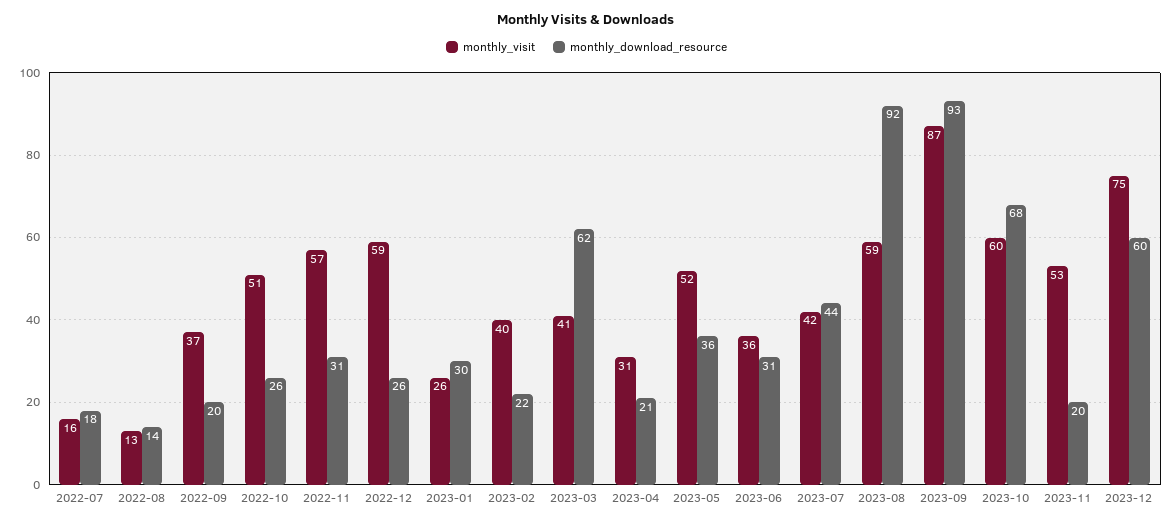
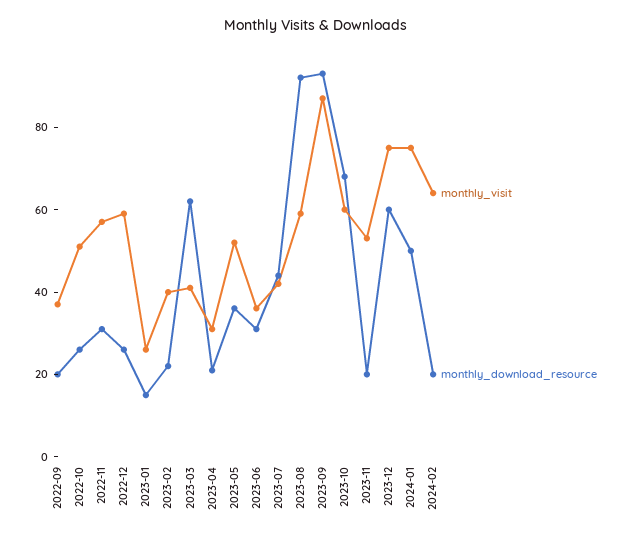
monthly_visit, 2022-07: 16 -> none
monthly_download_resource, 2022-07: 18 -> none
monthly_visit, 2022-08: 13 -> none
monthly_download_resource, 2022-08: 14 -> none
monthly_download_resource, 2023-01: 30 -> 15
monthly_visit, 2024-01: none -> 75
monthly_download_resource, 2024-01: none -> 50
monthly_visit, 2024-02: none -> 65
monthly_download_resource, 2024-02: none -> 20

